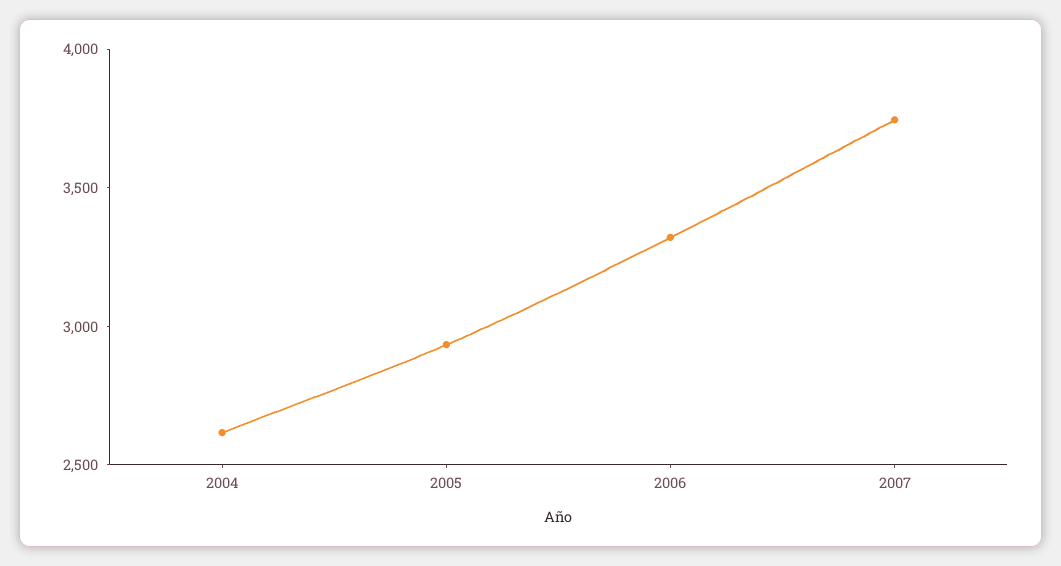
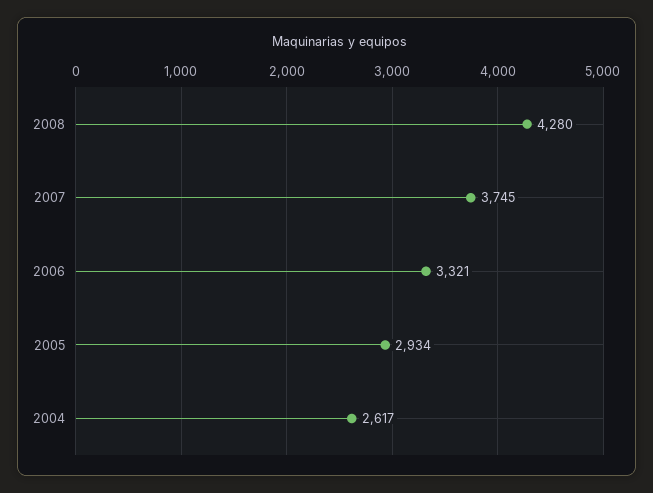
2008: none -> 4280

